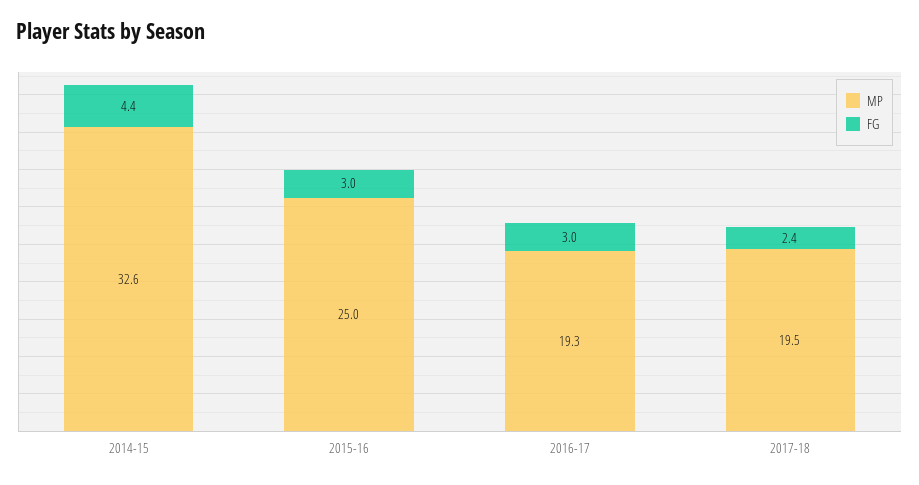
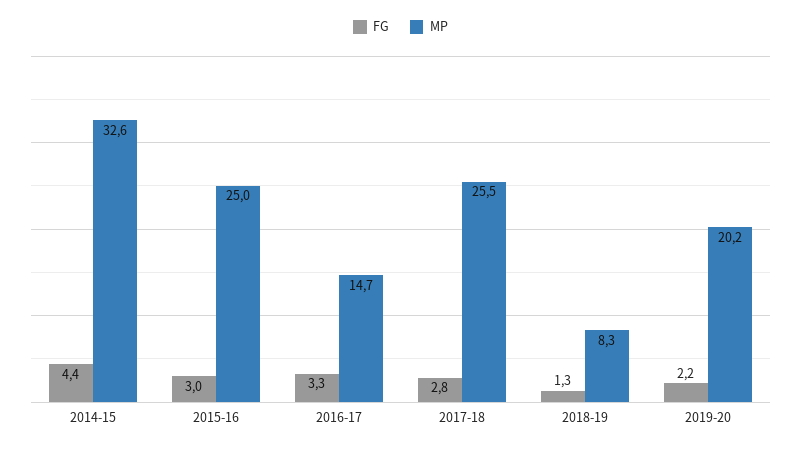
MP, 2016-17: 19.3 -> 14.7
FG, 2016-17: 3 -> 3.3
MP, 2017-18: 19.5 -> 25.5
FG, 2017-18: 2.4 -> 2.8
FG, 2018-19: none -> 1.3
MP, 2018-19: none -> 8.3
FG, 2019-20: none -> 2.2
MP, 2019-20: none -> 20.2

